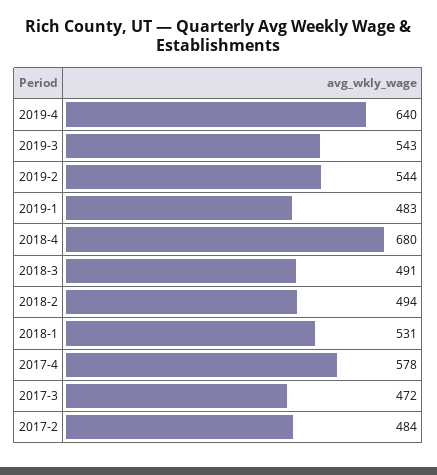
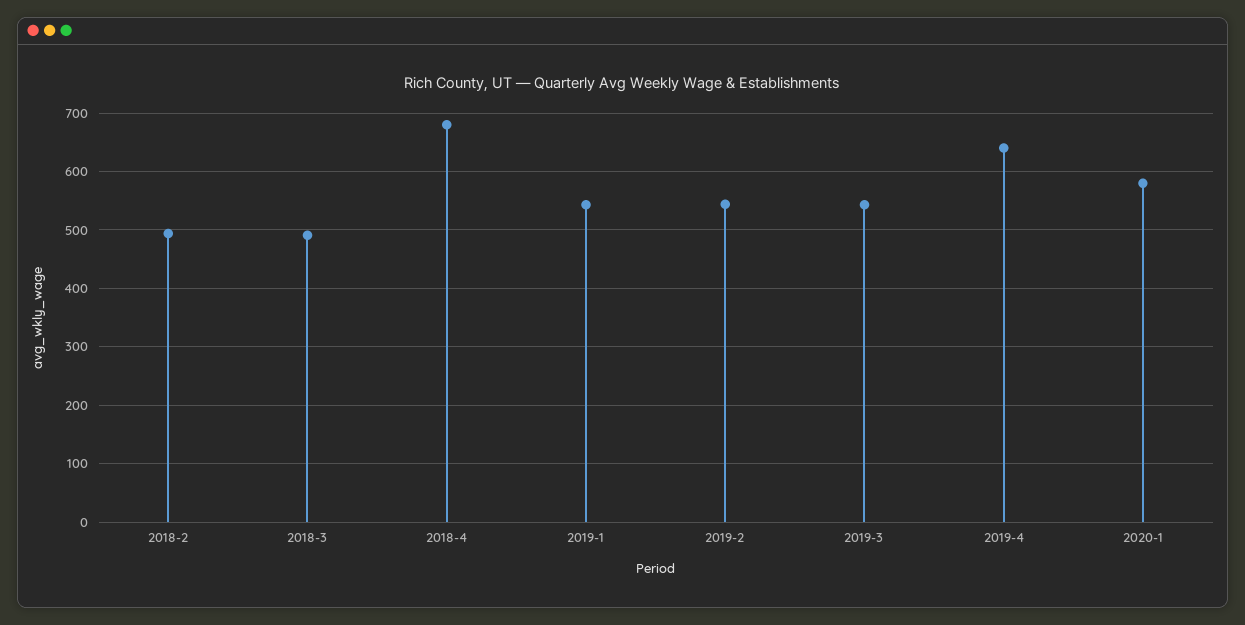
2019-1: 483 -> 540
2018-1: 531 -> none
2017-4: 578 -> none
2017-3: 472 -> none
2017-2: 484 -> none
2020-1: none -> 580

